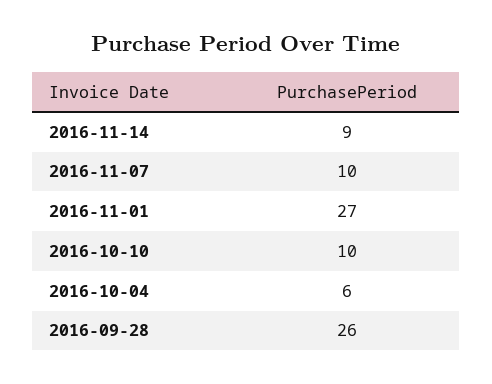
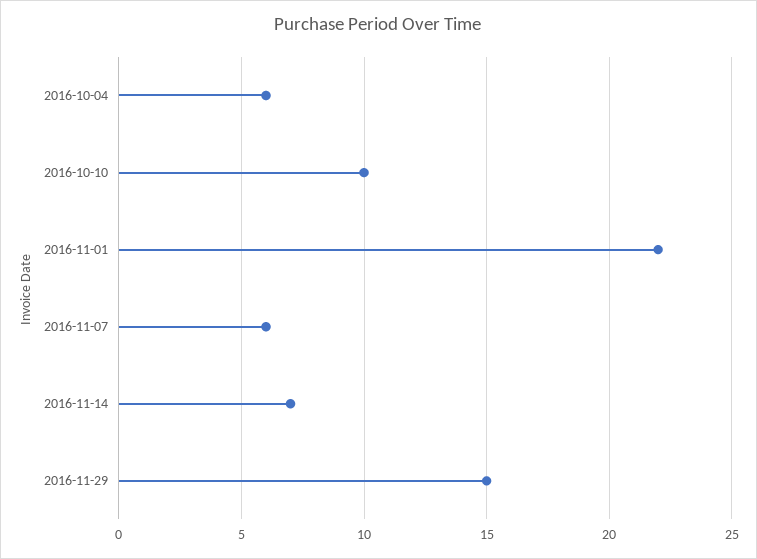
2016-11-14: 9 -> 7
2016-11-07: 10 -> 6
2016-11-01: 27 -> 22
2016-09-28: 26 -> none
2016-11-29: none -> 15

